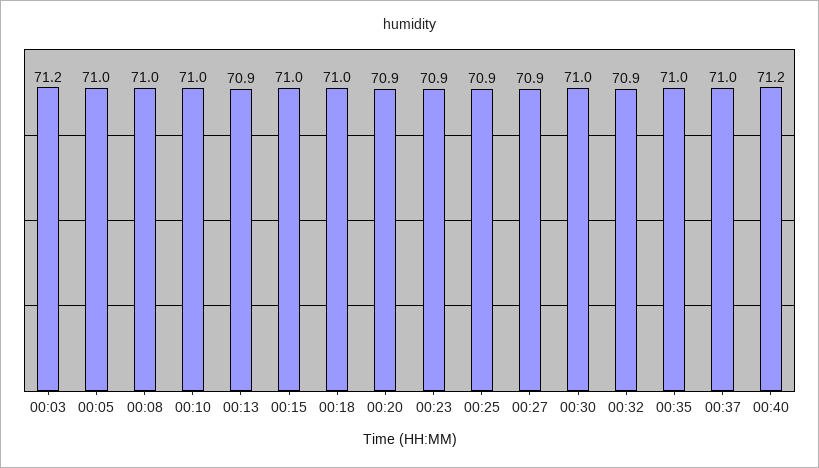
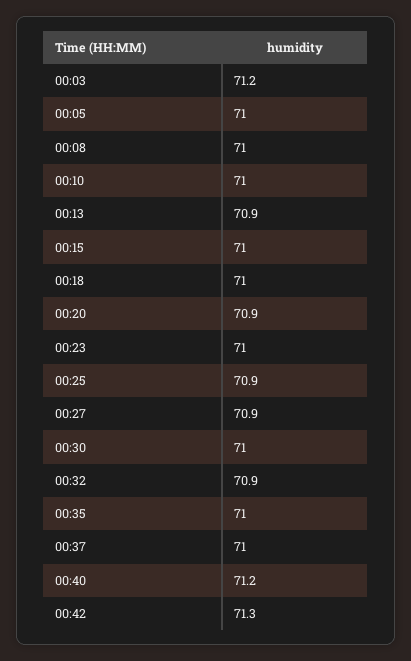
00:23: 70.9 -> 71
00:42: none -> 71.3

